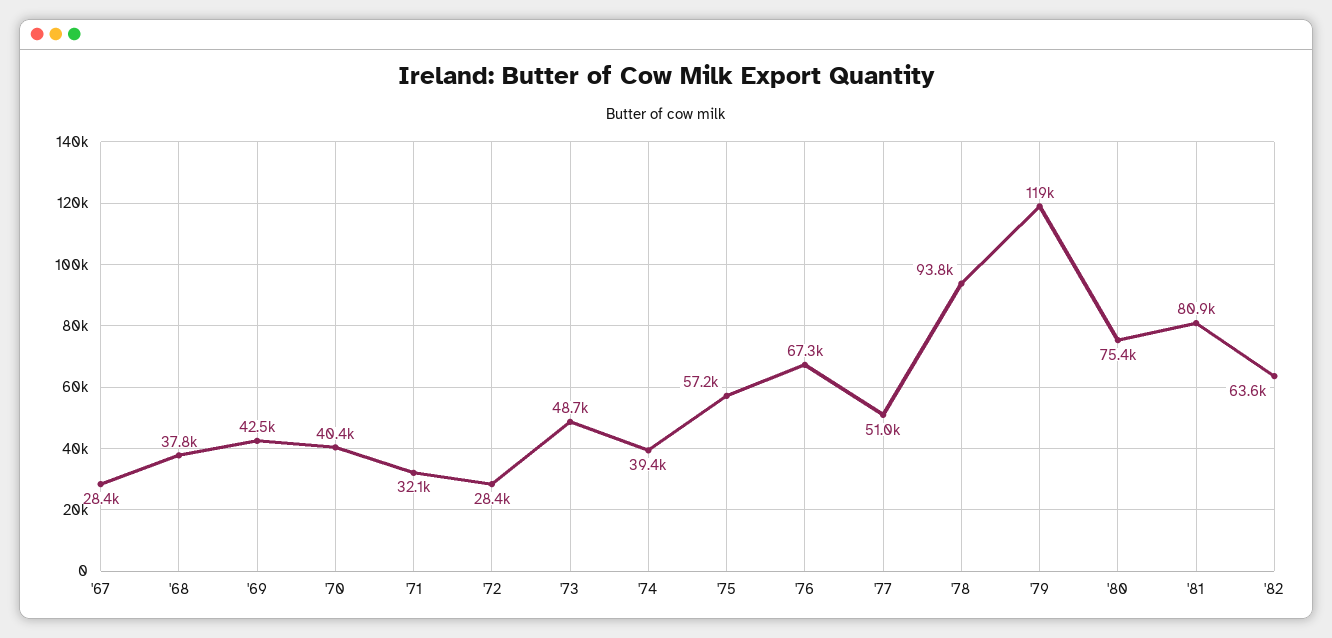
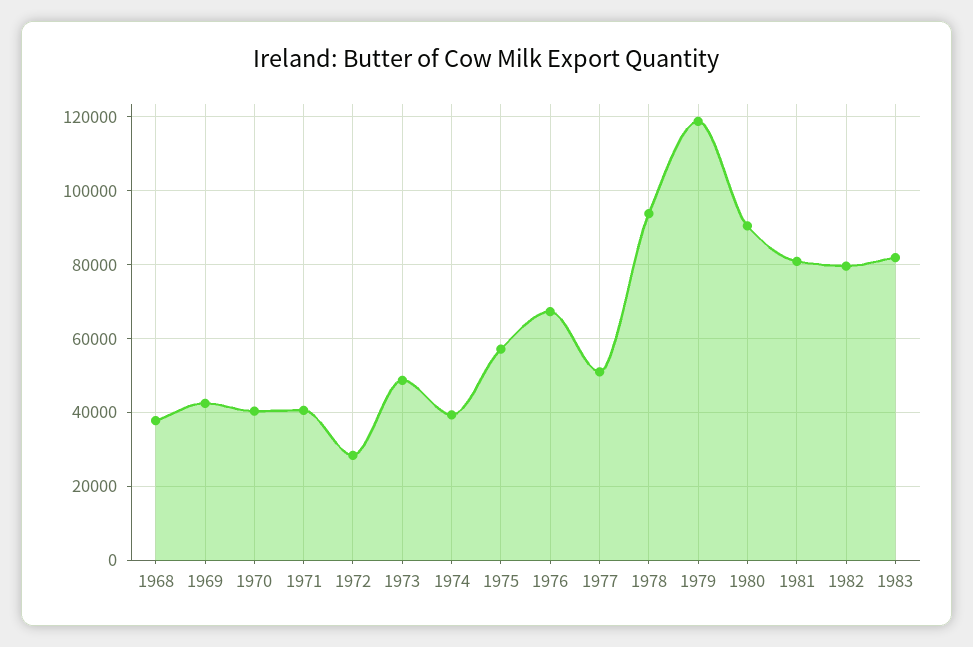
'67: 28400 -> none
'71: 32100 -> 40000
'80: 75400 -> 90000
'82: 63600 -> 80000
1983: none -> 82000

